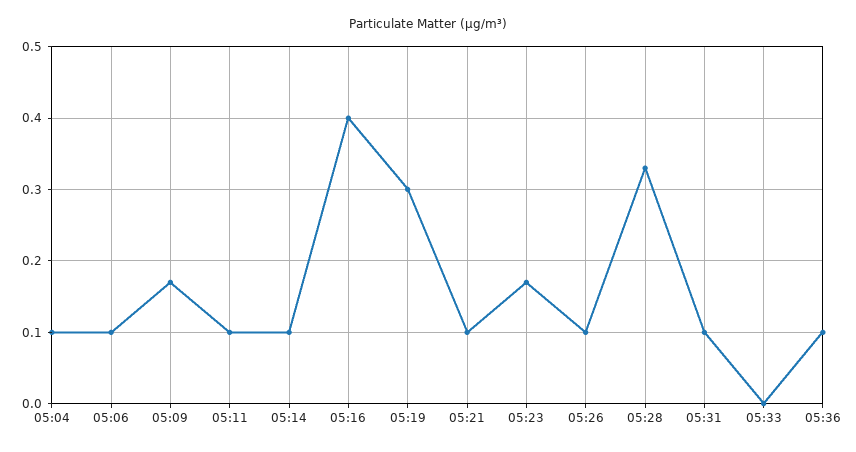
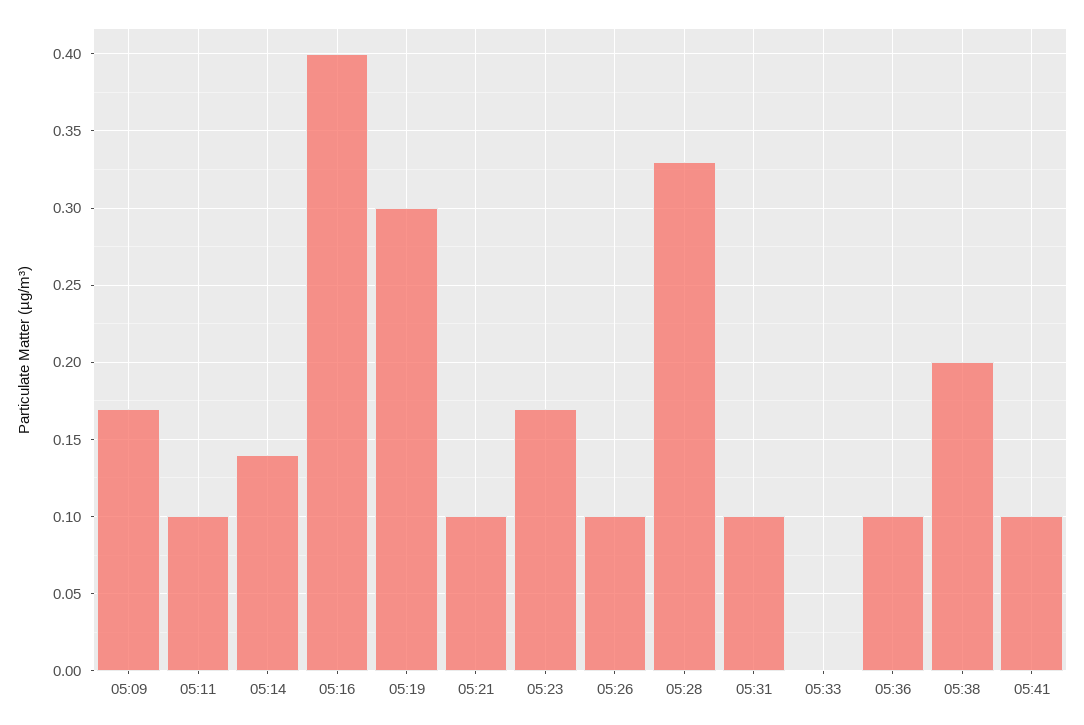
05:04: 0.1 -> none
05:06: 0.1 -> none
05:14: 0.1 -> 0.14
05:38: none -> 0.2
05:41: none -> 0.1

